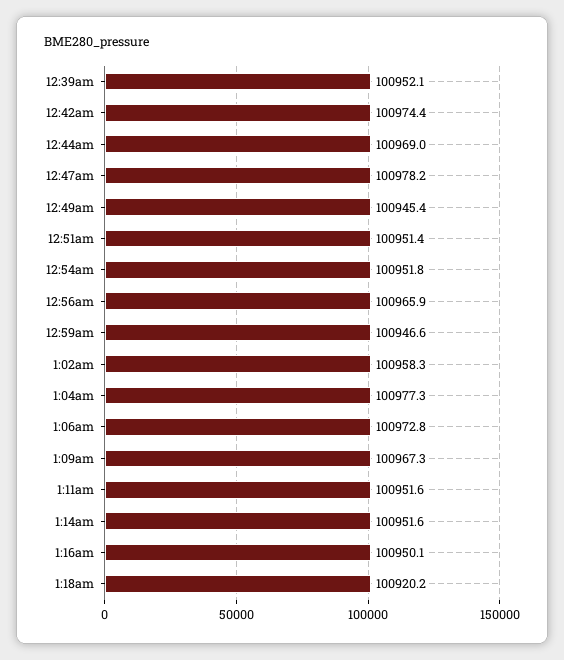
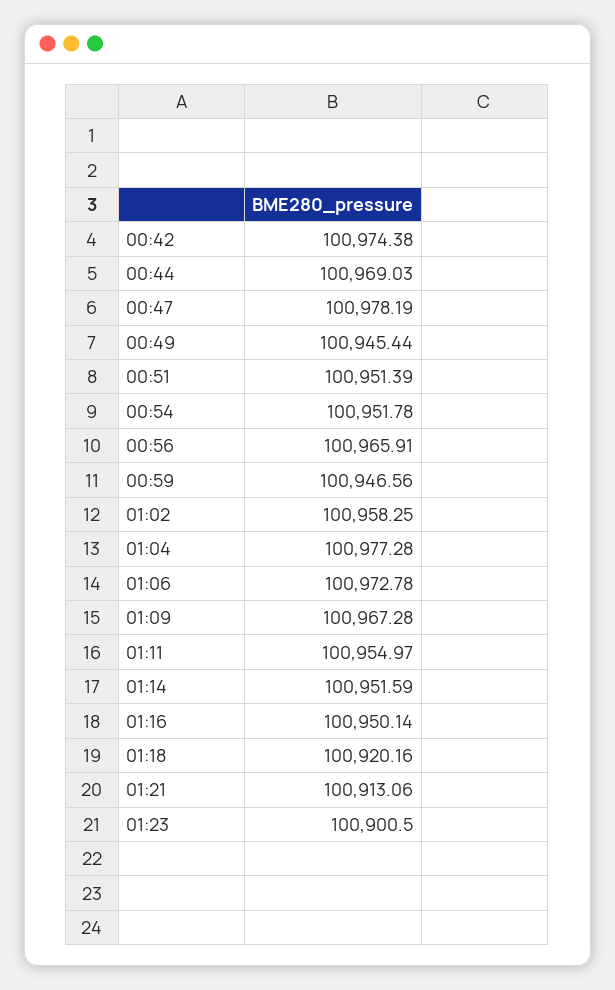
12:39am: 100952.1 -> none
1:11am: 100951.6 -> 100954.97
01:21: none -> 100913.06
01:23: none -> 100900.5

